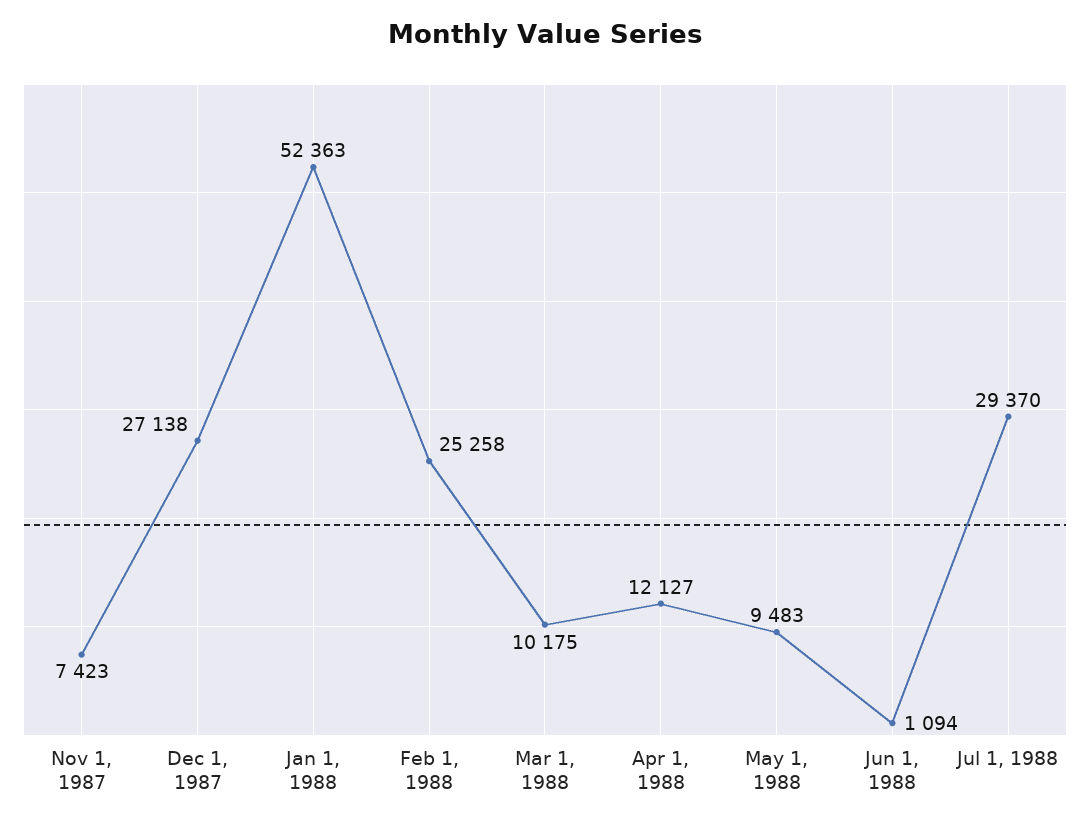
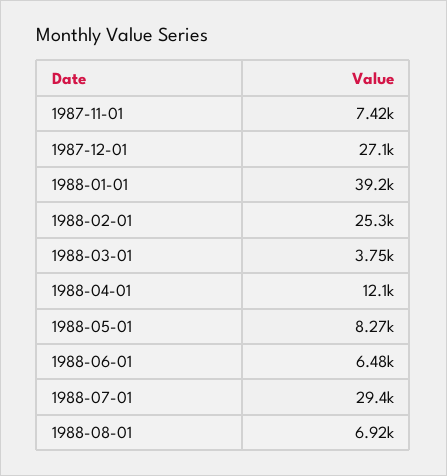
Jan 1, 1988: 52363 -> 39200
Mar 1, 1988: 10175 -> 3750
May 1, 1988: 9483 -> 8270
Jun 1, 1988: 1094 -> 6480
1988-08-01: none -> 6920

